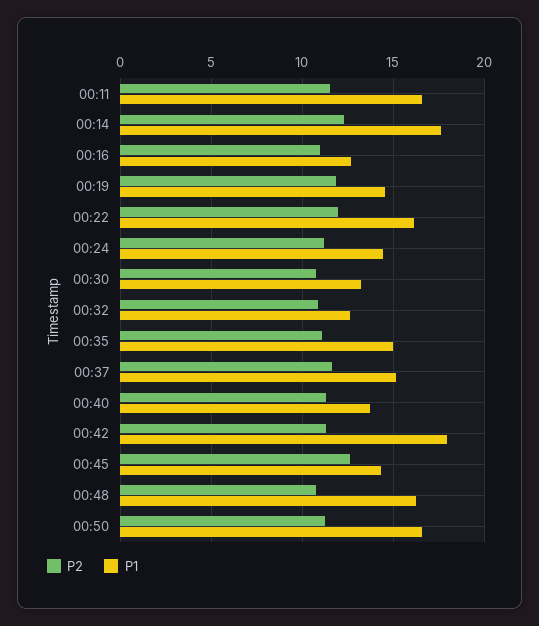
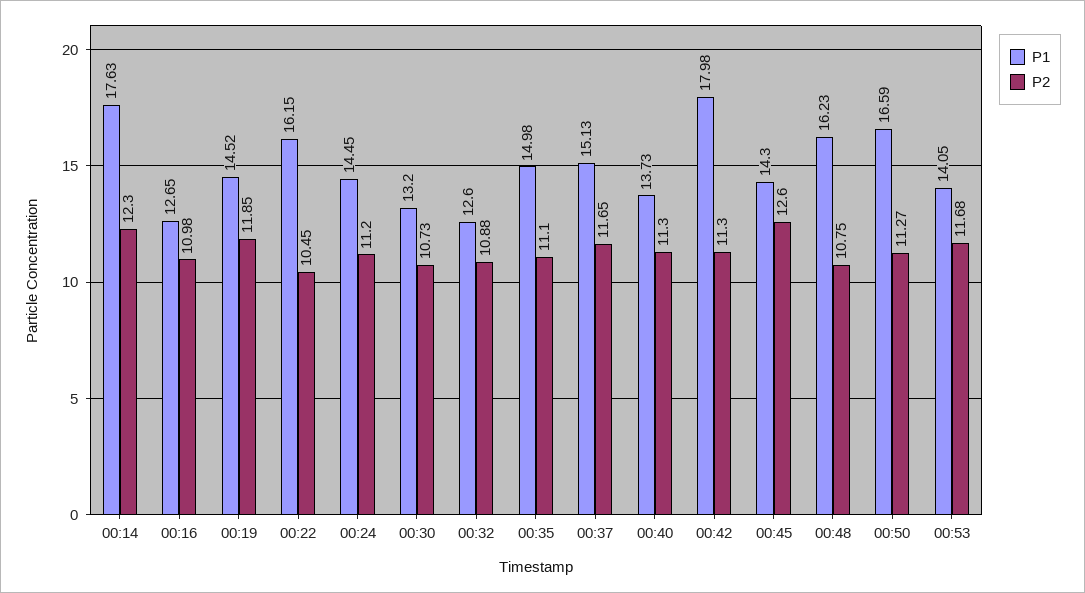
P2, 00:11: 11.5 -> none
P1, 00:11: 16.5 -> none
P2, 00:22: 12 -> 10.45
P1, 00:53: none -> 14.05
P2, 00:53: none -> 11.68

